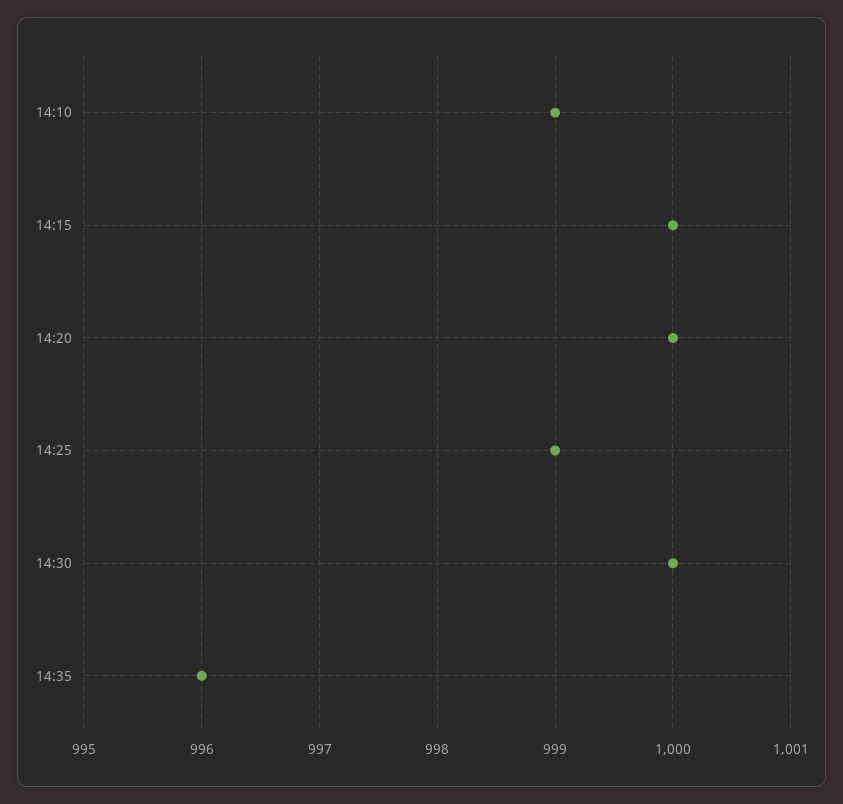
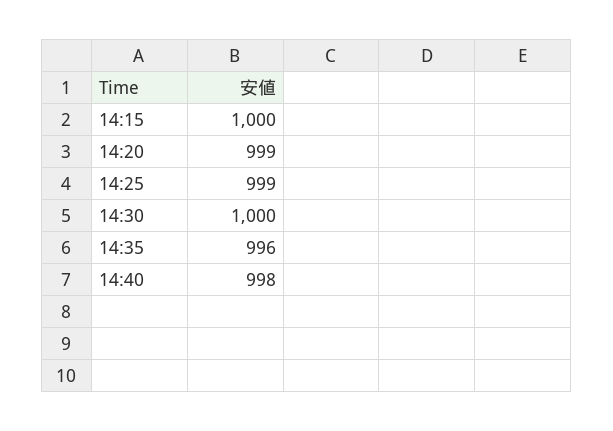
14:10: 999 -> none
14:20: 1000 -> 999
14:40: none -> 998

